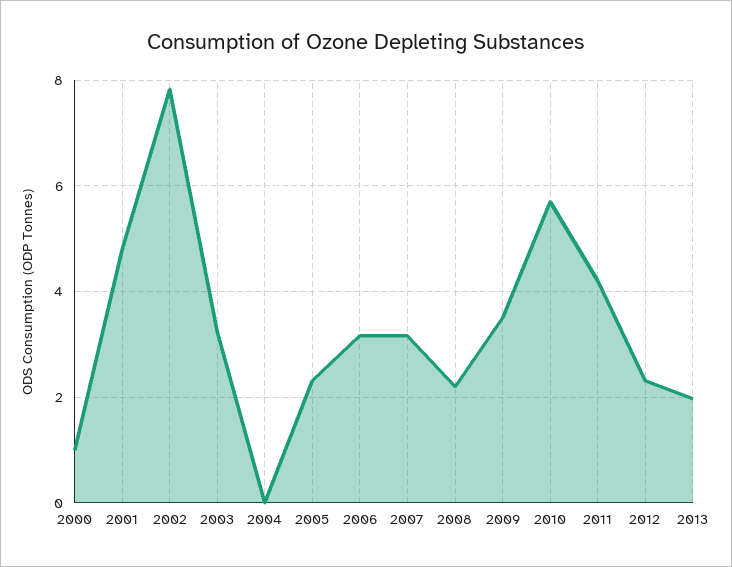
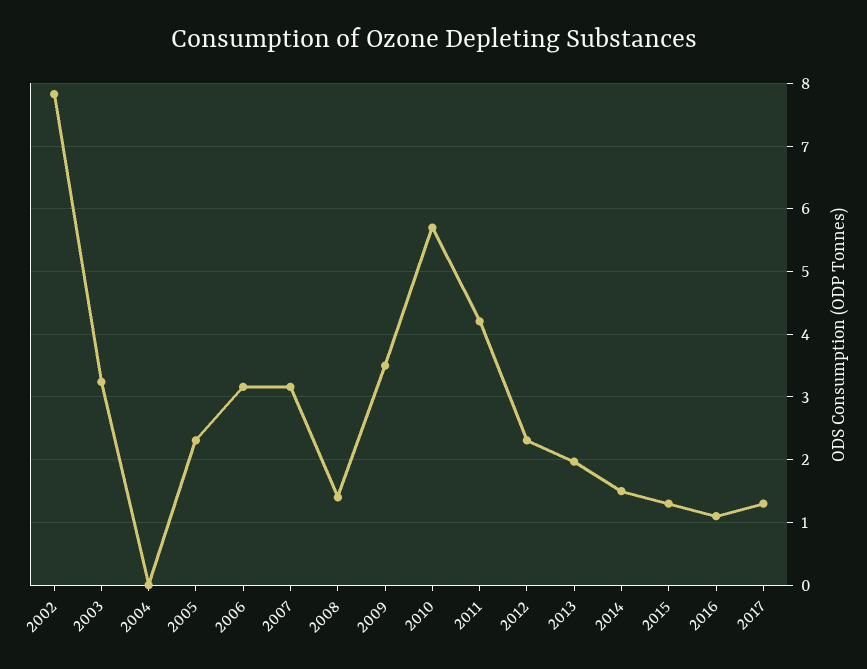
2000: 1 -> none
2001: 4.8 -> none
2008: 2.2 -> 1.4
2014: none -> 1.5
2015: none -> 1.3
2016: none -> 1.1
2017: none -> 1.3

